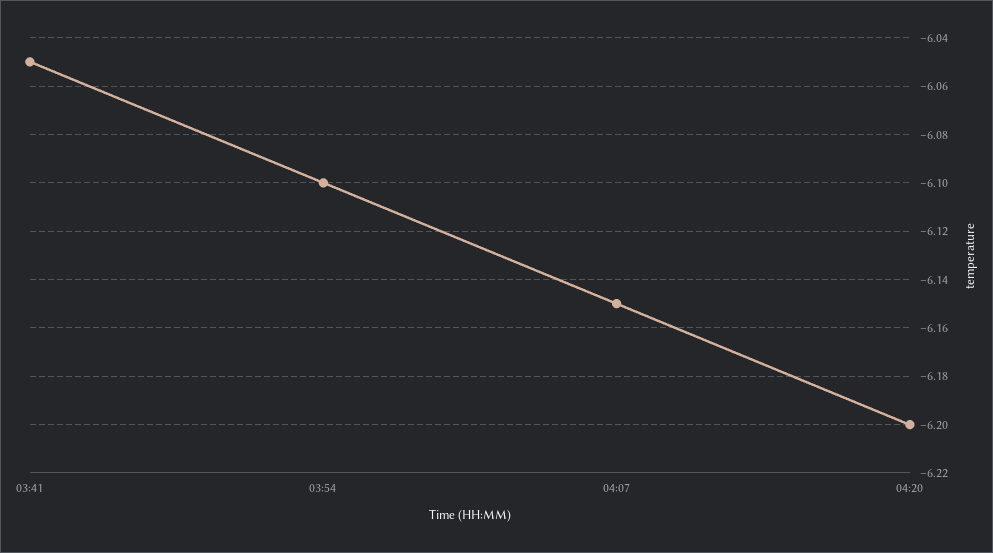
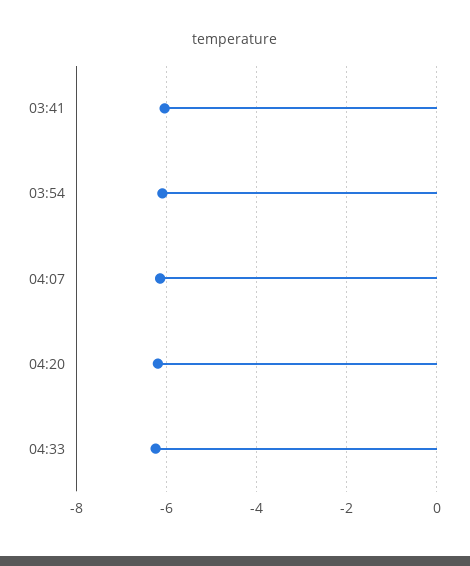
04:33: none -> -6.2

